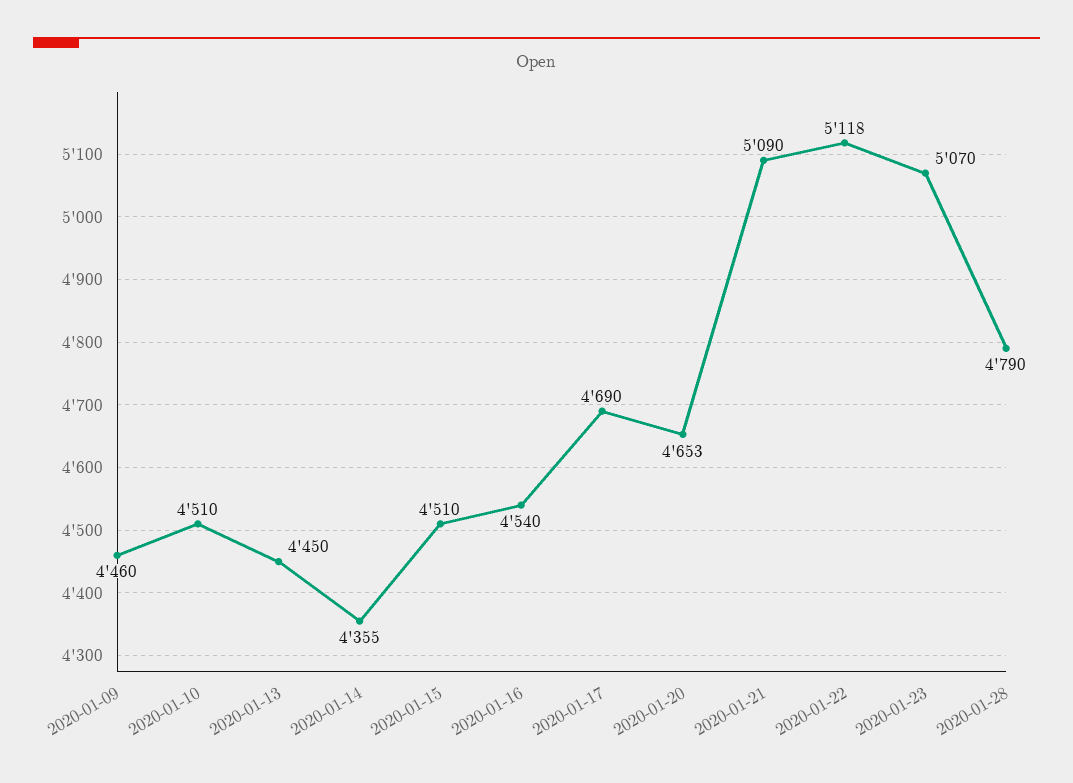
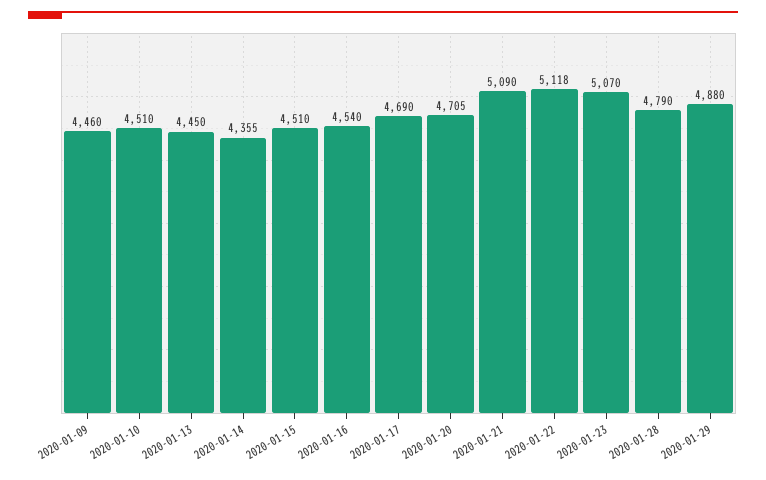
2020-01-20: 4653 -> 4705
2020-01-29: none -> 4880

